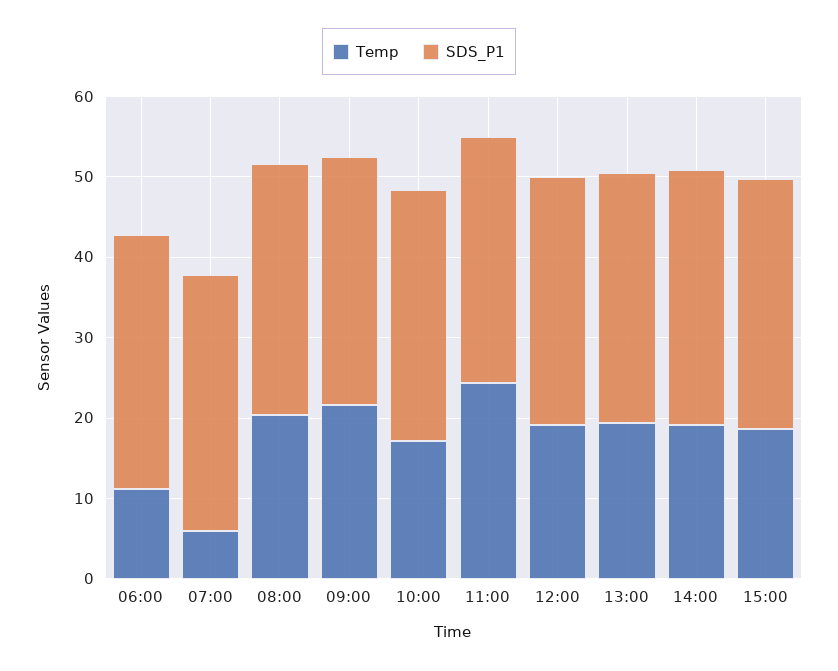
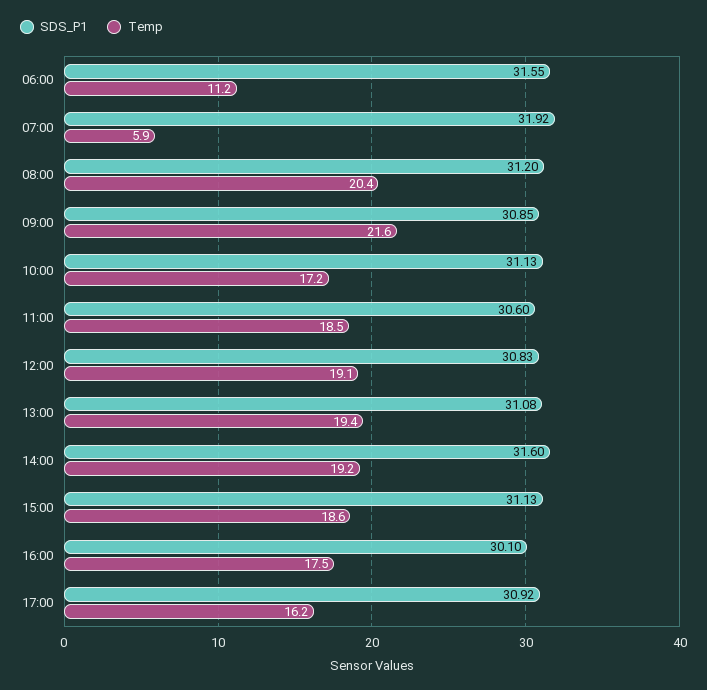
Temp, 11:00: 24 -> 18.5
SDS_P1, 16:00: none -> 30.1
Temp, 16:00: none -> 17.5
SDS_P1, 17:00: none -> 30.92
Temp, 17:00: none -> 16.2

